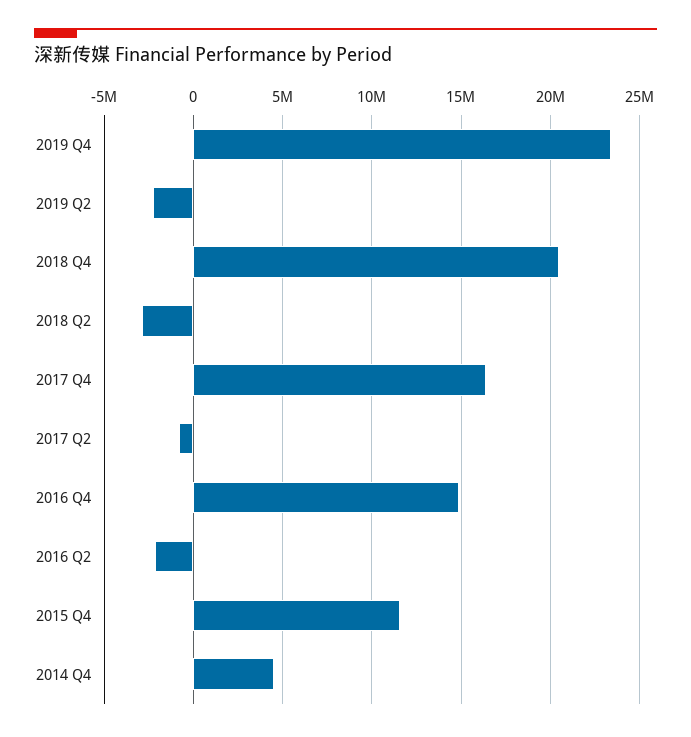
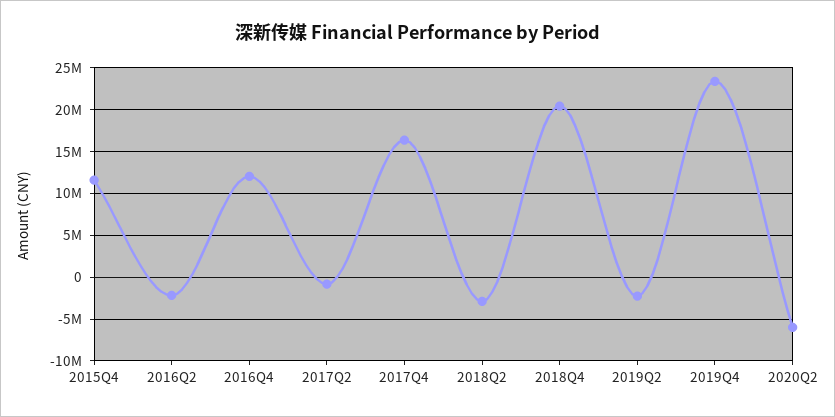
2016 Q4: 15000000 -> 12000000
2014 Q4: 4500000 -> none
2020Q2: none -> -6000000

